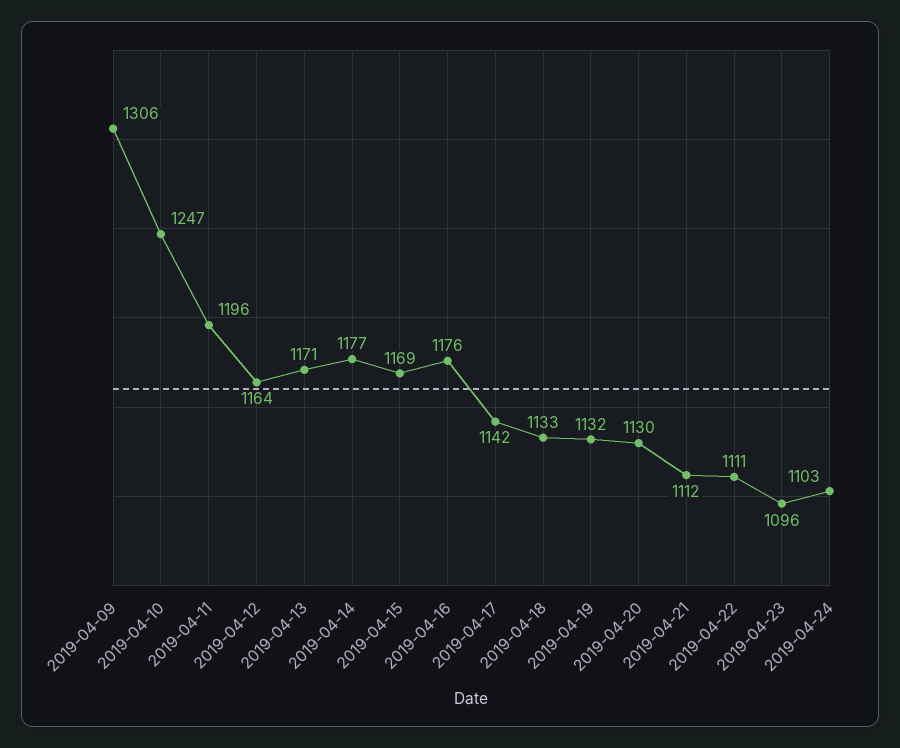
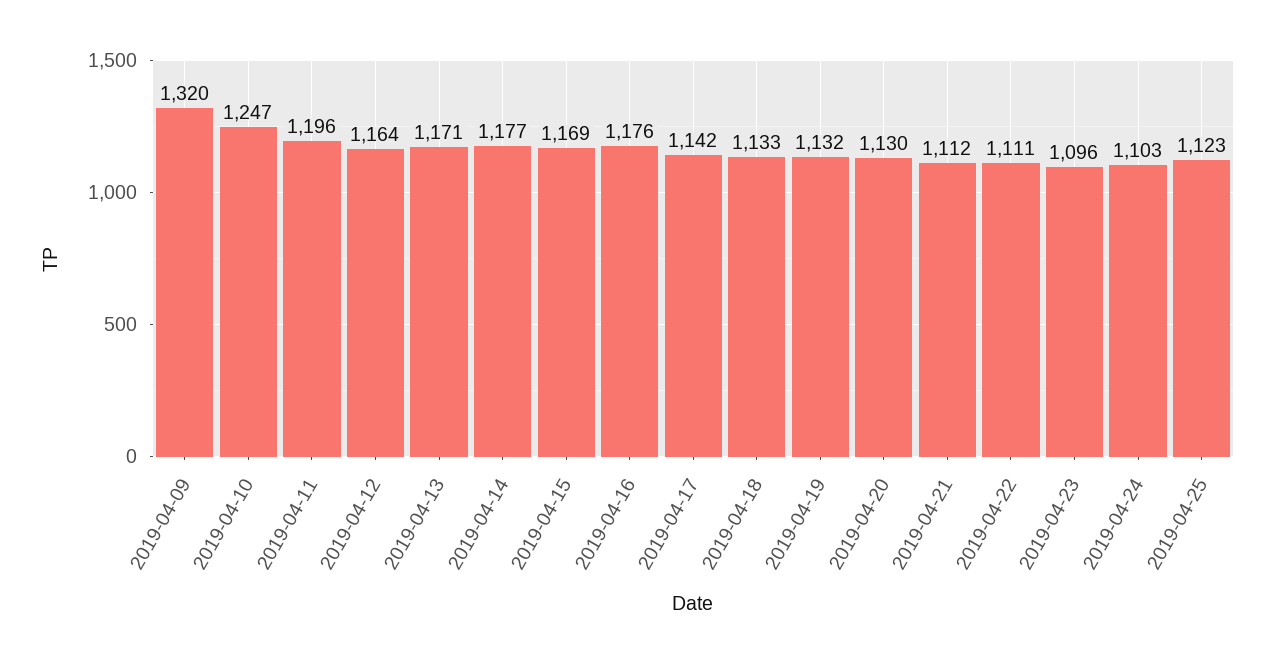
2019-04-09: 1306 -> 1320
2019-04-25: none -> 1123

